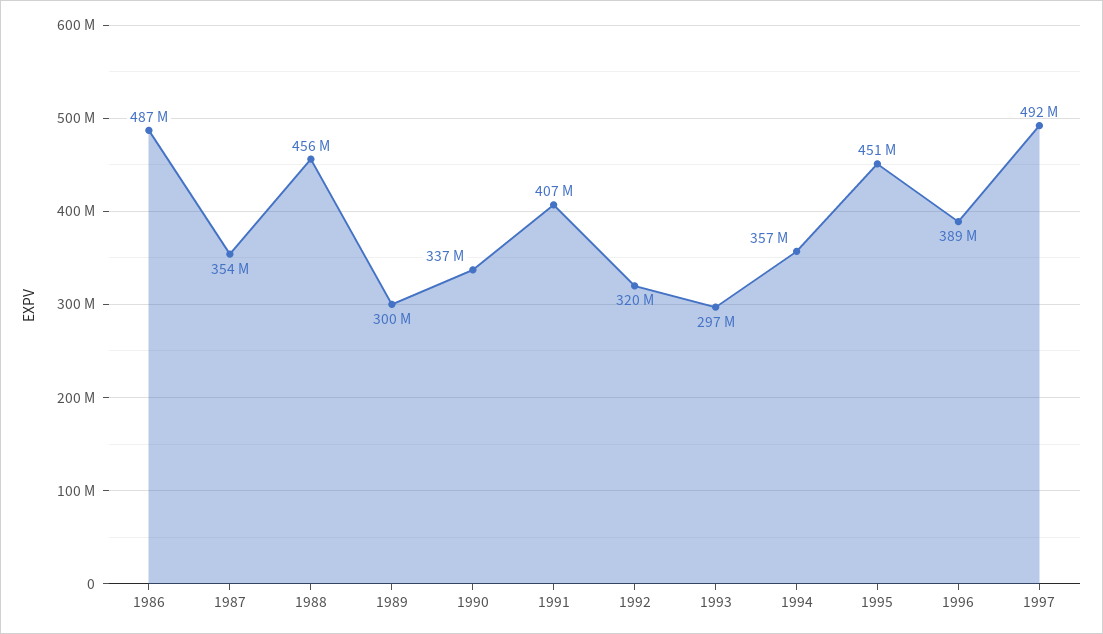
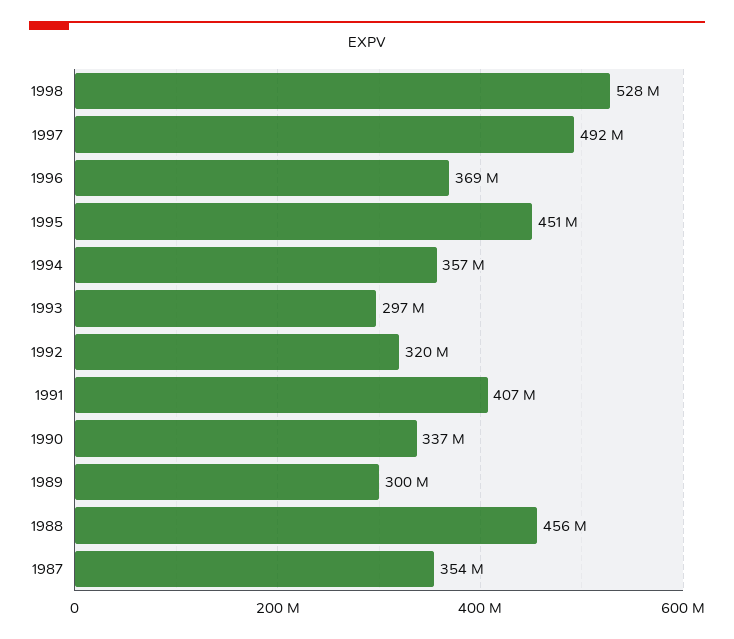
1986: 487000000 -> none
1996: 389000000 -> 369000000
1998: none -> 528000000

